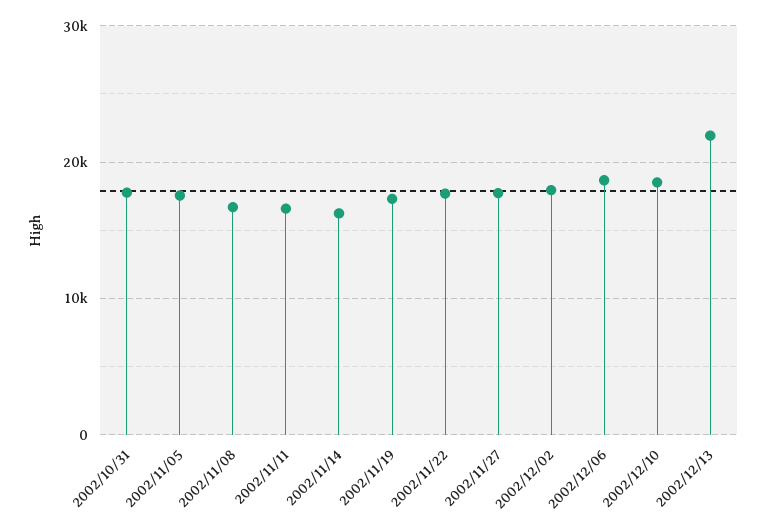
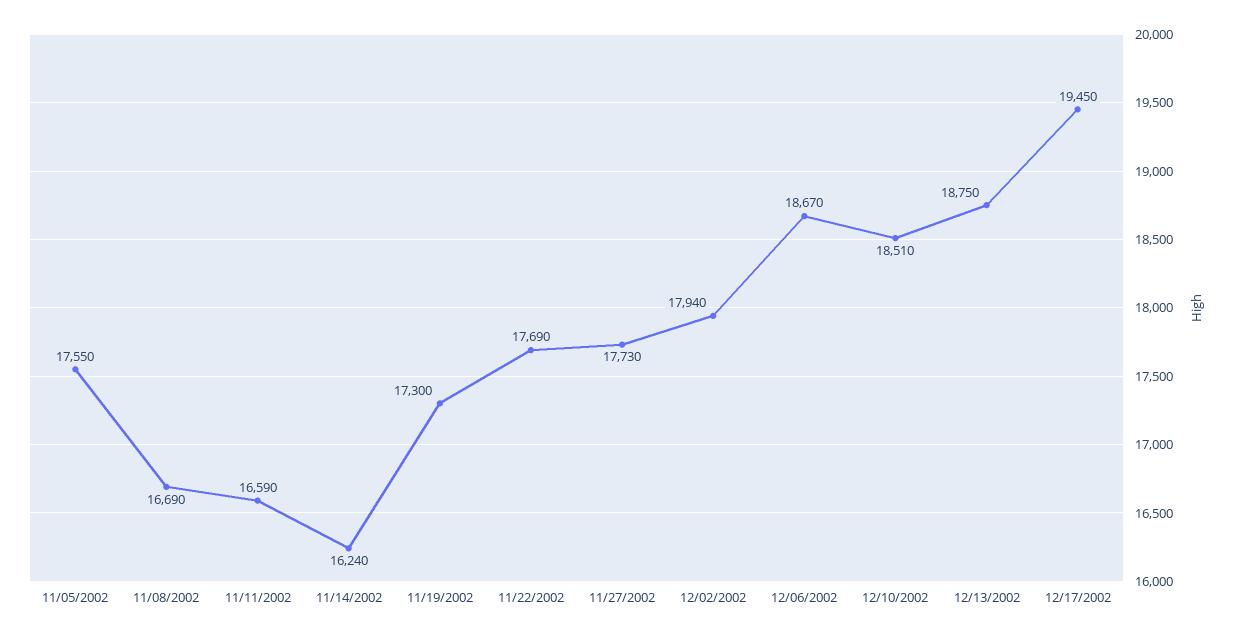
2002/10/31: 18000 -> none
2002/12/13: 22000 -> 18750
12/17/2002: none -> 19450

